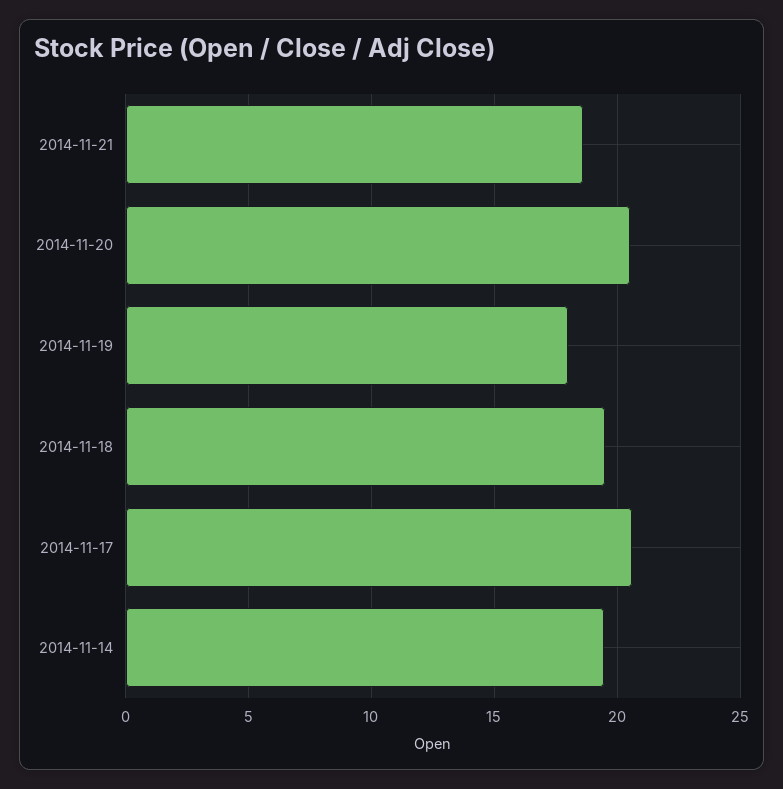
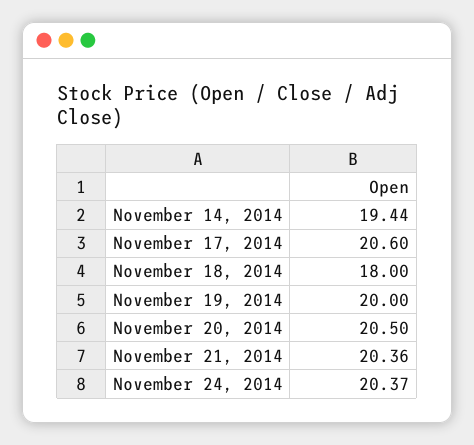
2014-11-21: 18.5 -> 20.36
2014-11-19: 18 -> 20
2014-11-18: 19.5 -> 18
November 24, 2014: none -> 20.37

